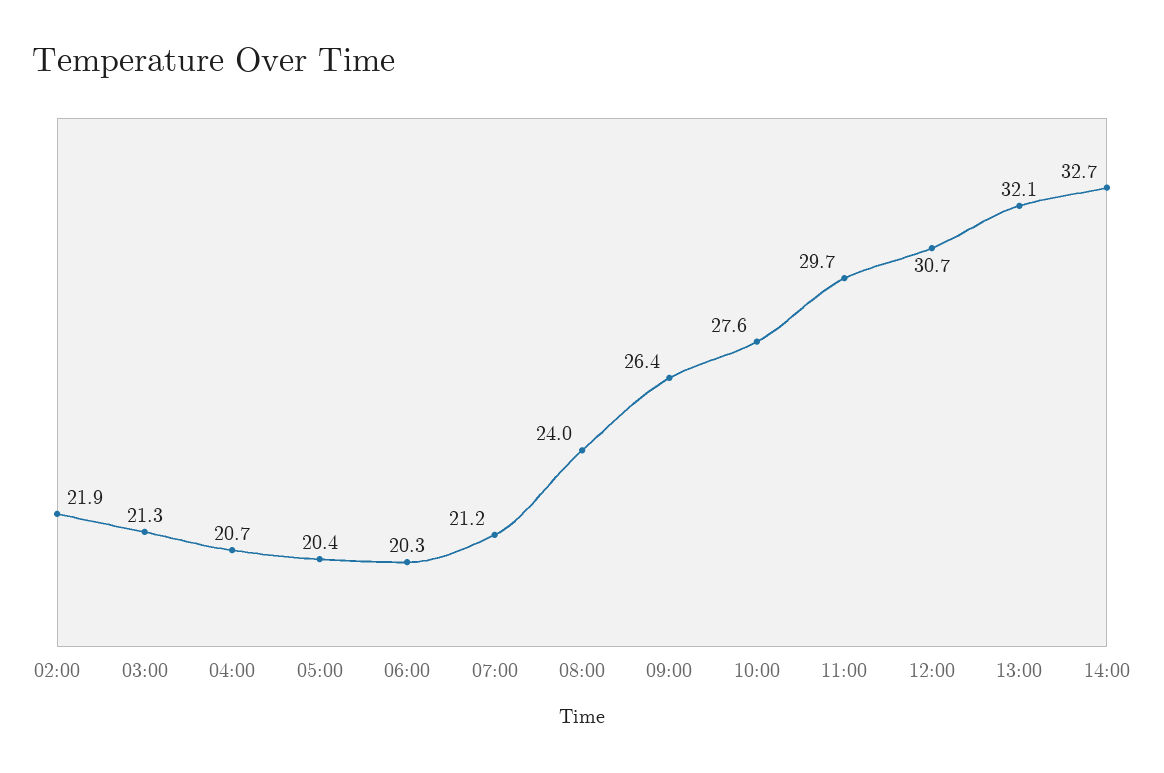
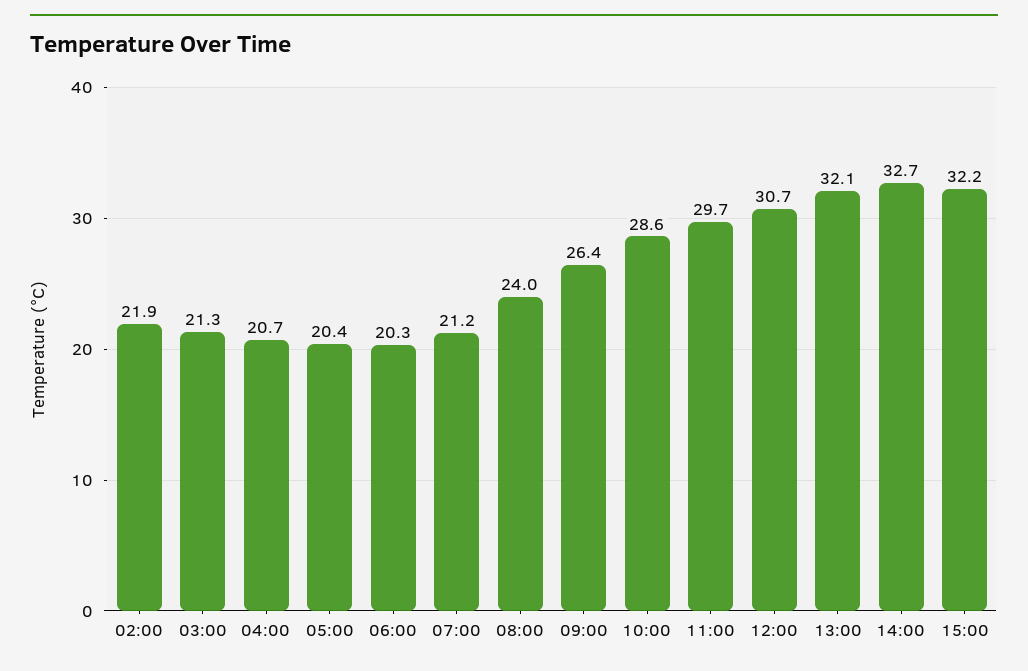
10:00: 27.6 -> 28.6
15:00: none -> 32.2

